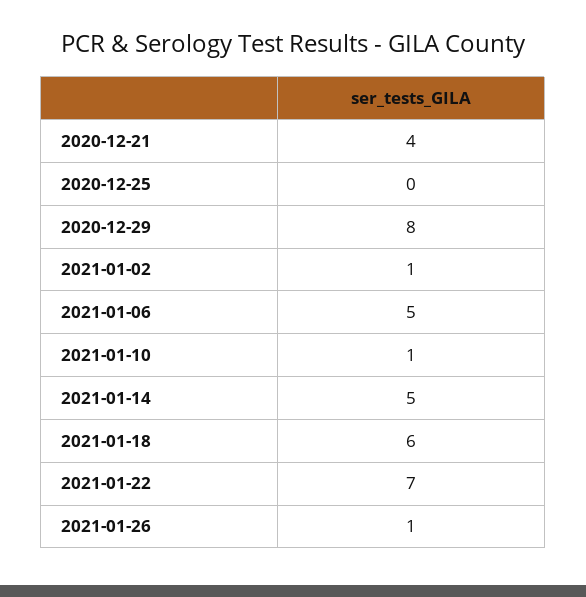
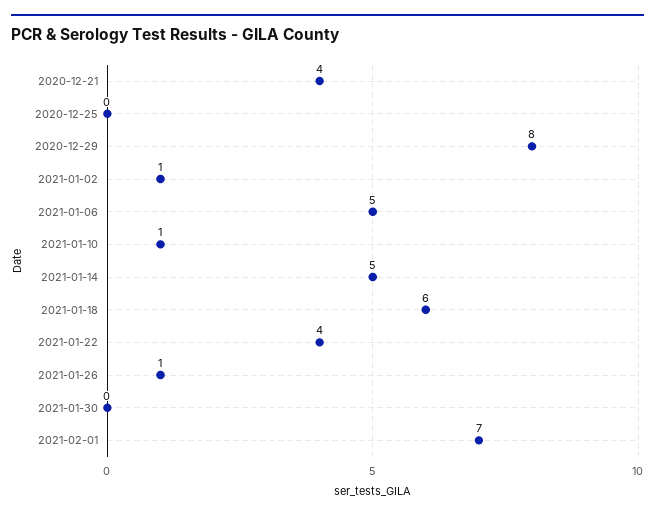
2021-01-22: 7 -> 4
2021-01-30: none -> 0
2021-02-01: none -> 7

